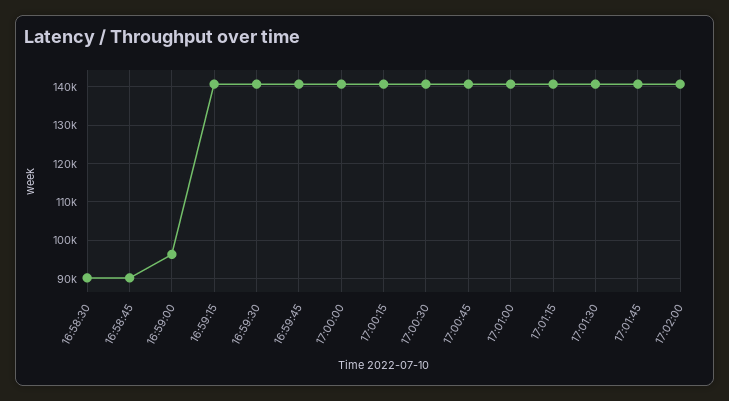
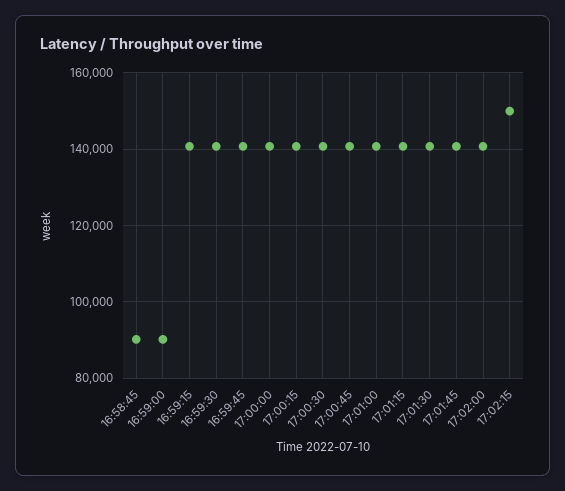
16:58:30: 90000 -> none
16:59:00: 96000 -> 90000
17:02:15: none -> 150000

